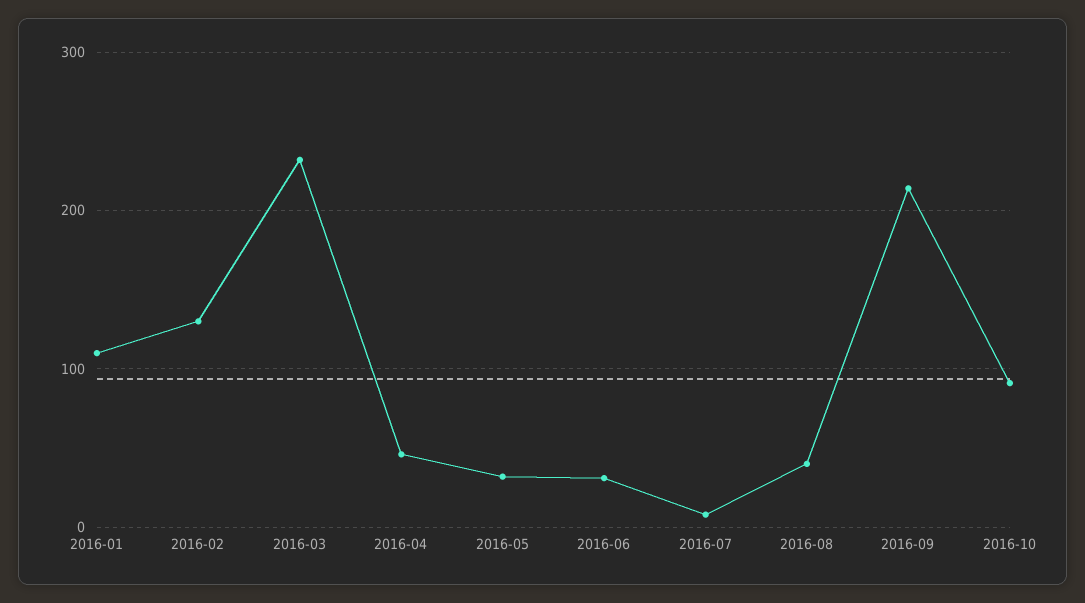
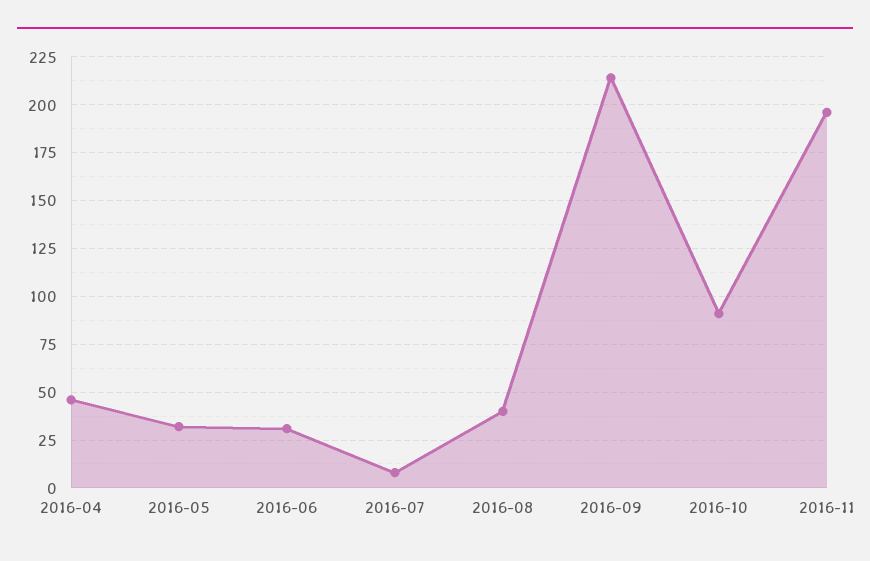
2016-01: 110 -> none
2016-02: 130 -> none
2016-03: 230 -> none
2016-11: none -> 195

